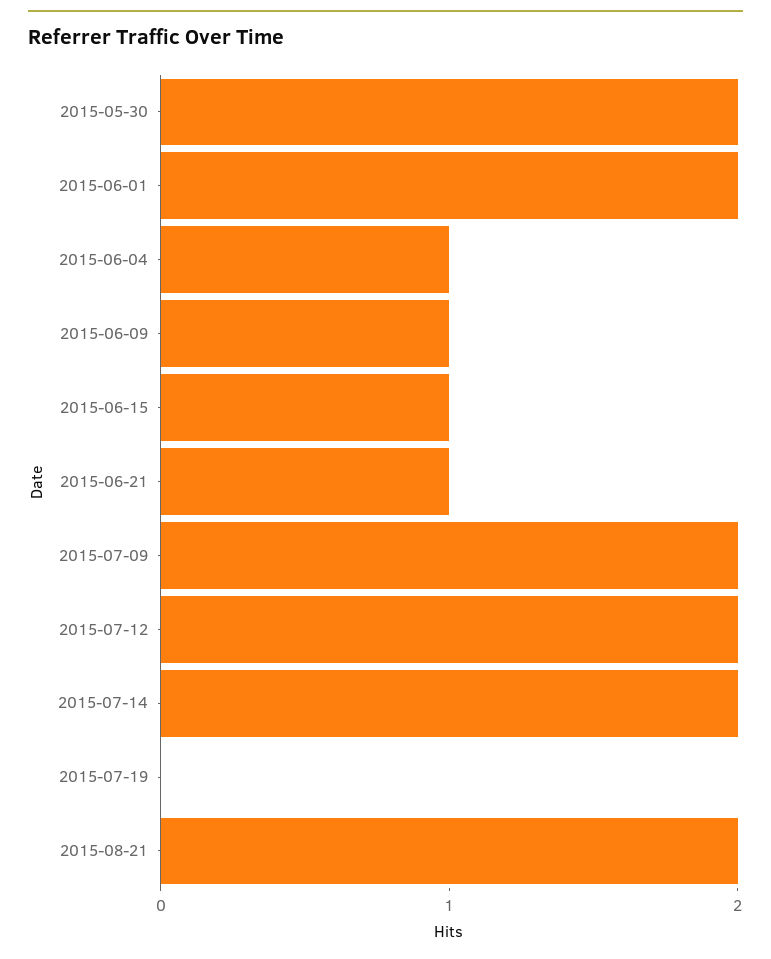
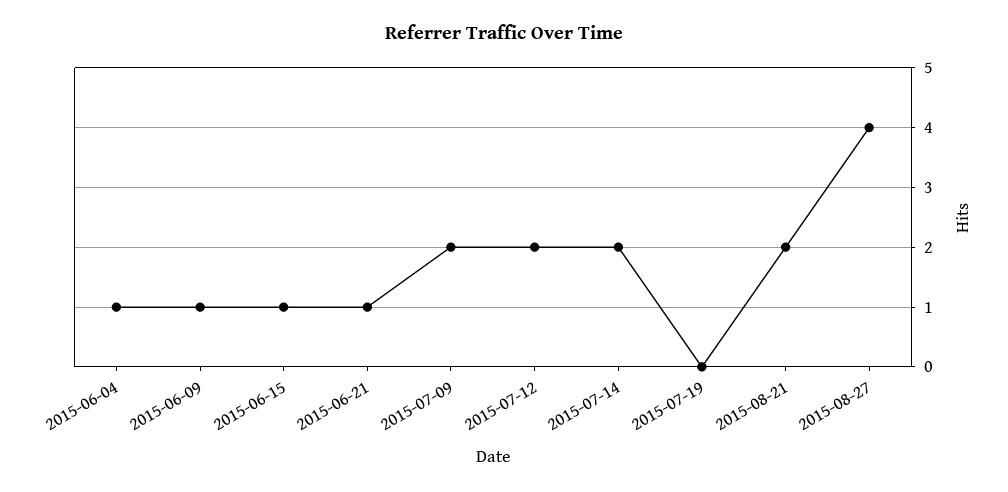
2015-05-30: 2 -> none
2015-06-01: 2 -> none
2015-08-27: none -> 4

